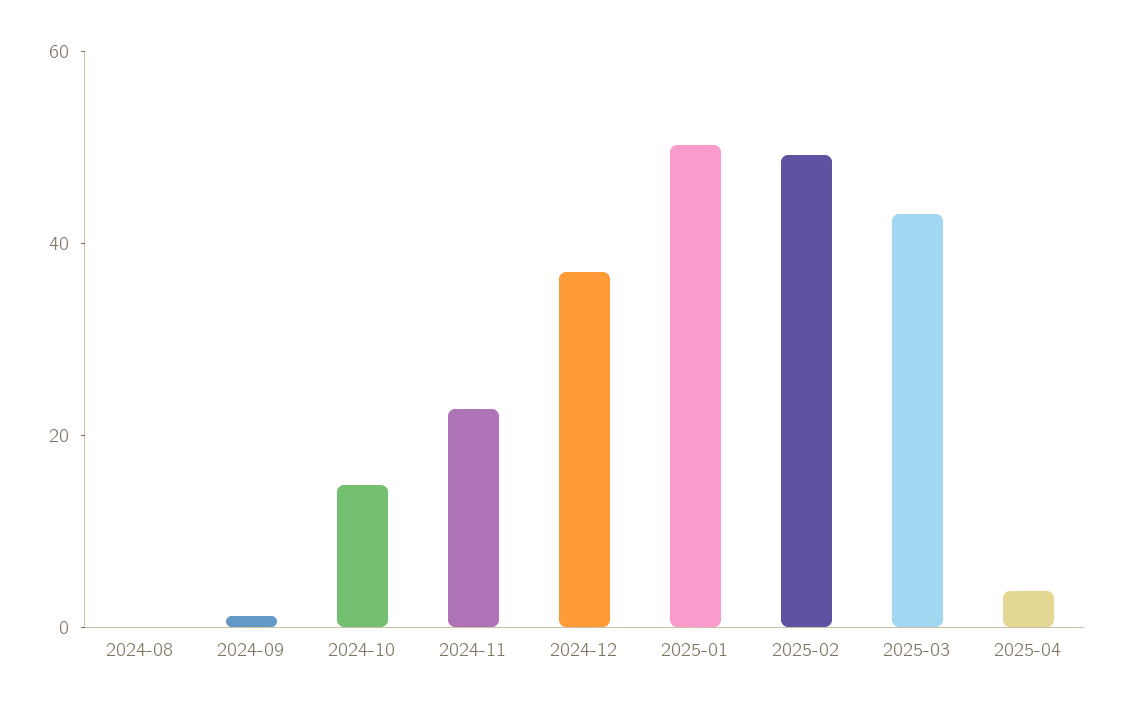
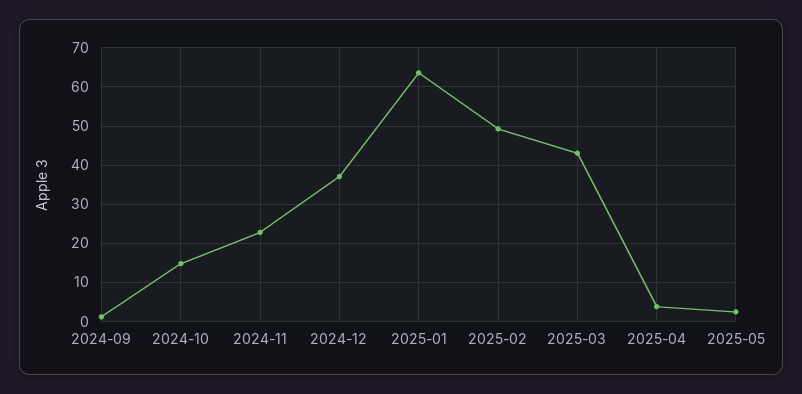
2024-08: 0 -> none
2025-01: 50 -> 64
2025-05: none -> 2

